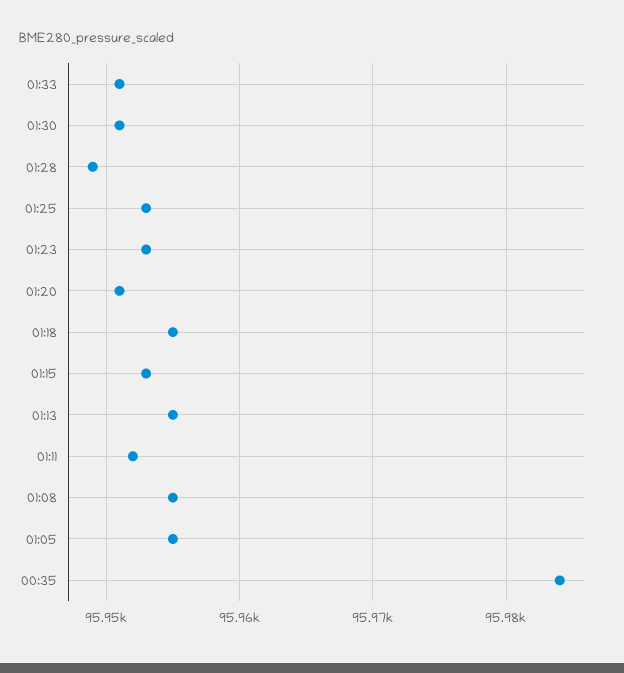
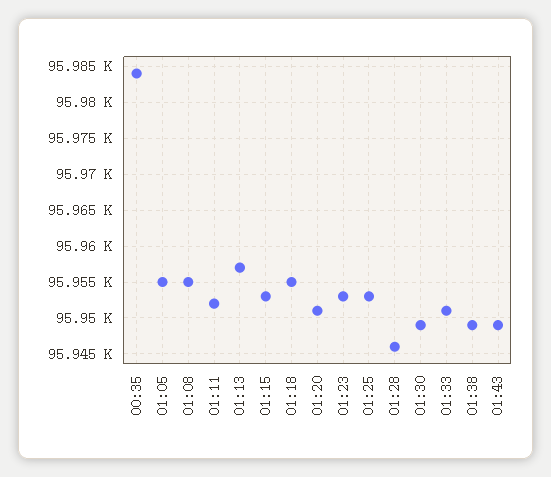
01:30: 95951 -> 95949
01:28: 95949 -> 95946
01:13: 95955 -> 95957
01:38: none -> 95949
01:43: none -> 95949

